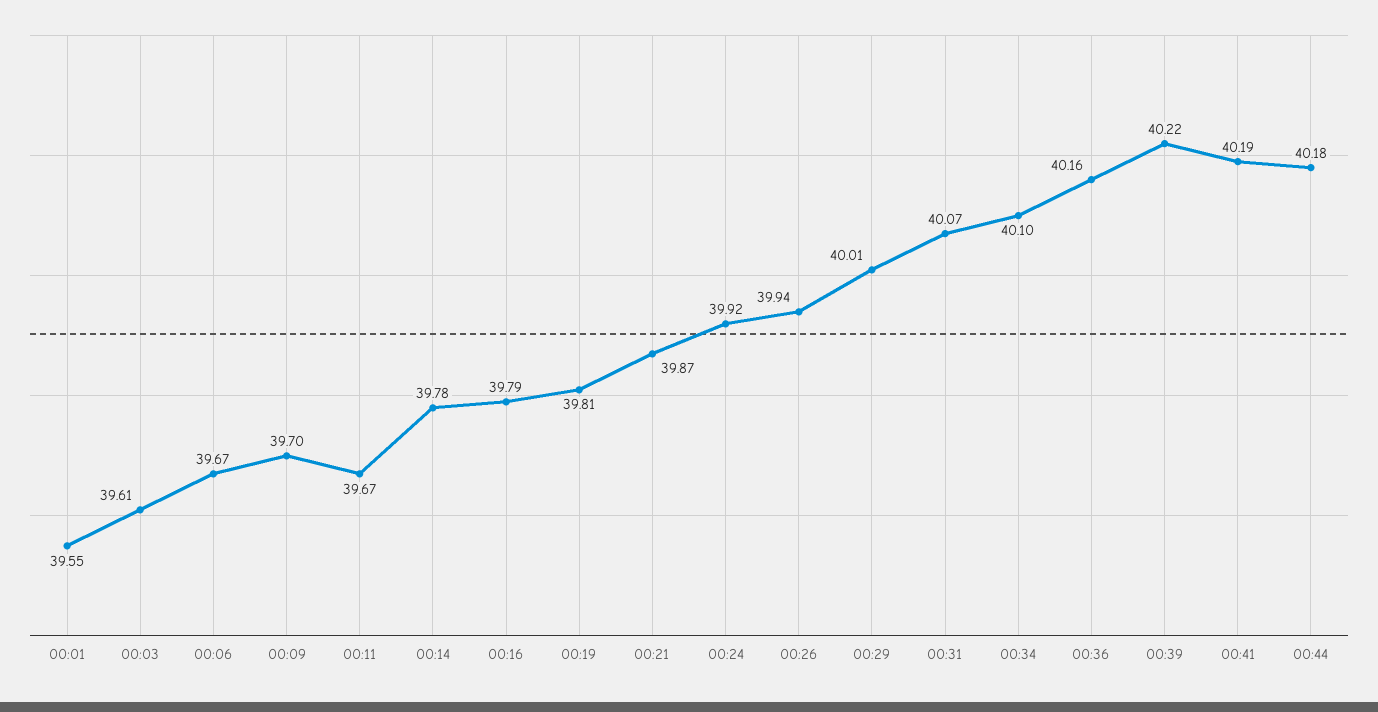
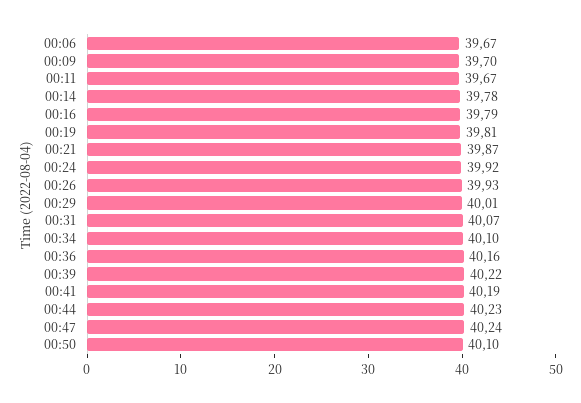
00:01: 39.55 -> none
00:03: 39.61 -> none
00:26: 39.94 -> 39.93
00:44: 40.18 -> 40.23
00:47: none -> 40.24
00:50: none -> 40.1

